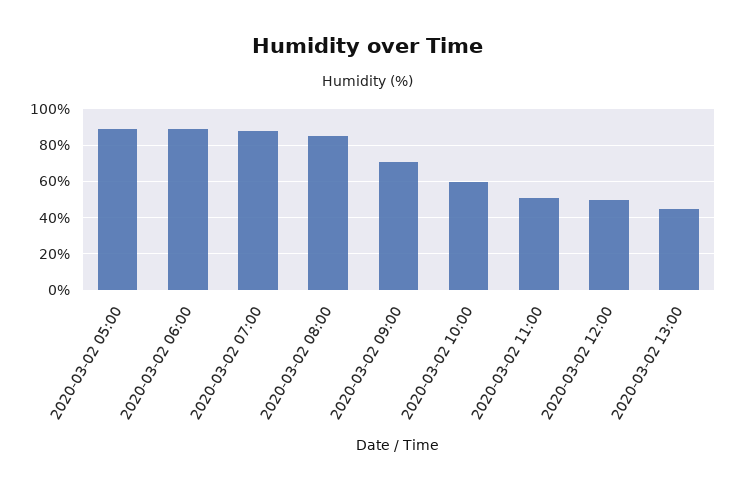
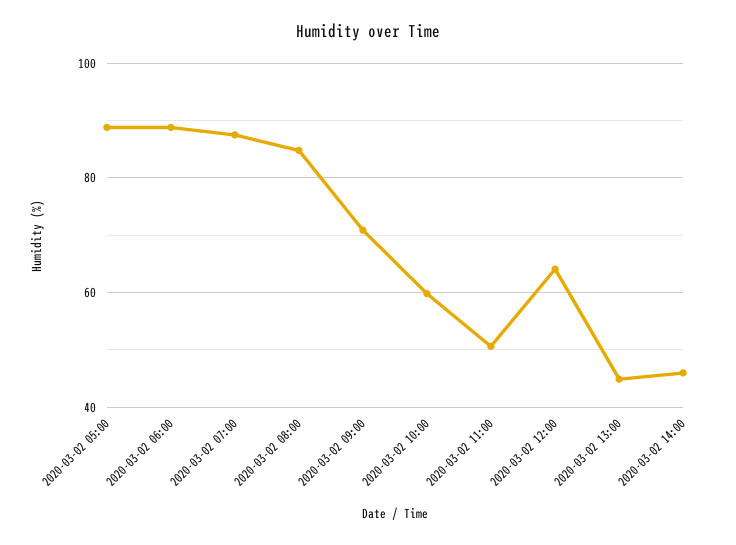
2020-03-02 12:00: 50 -> 64
2020-03-02 14:00: none -> 46

